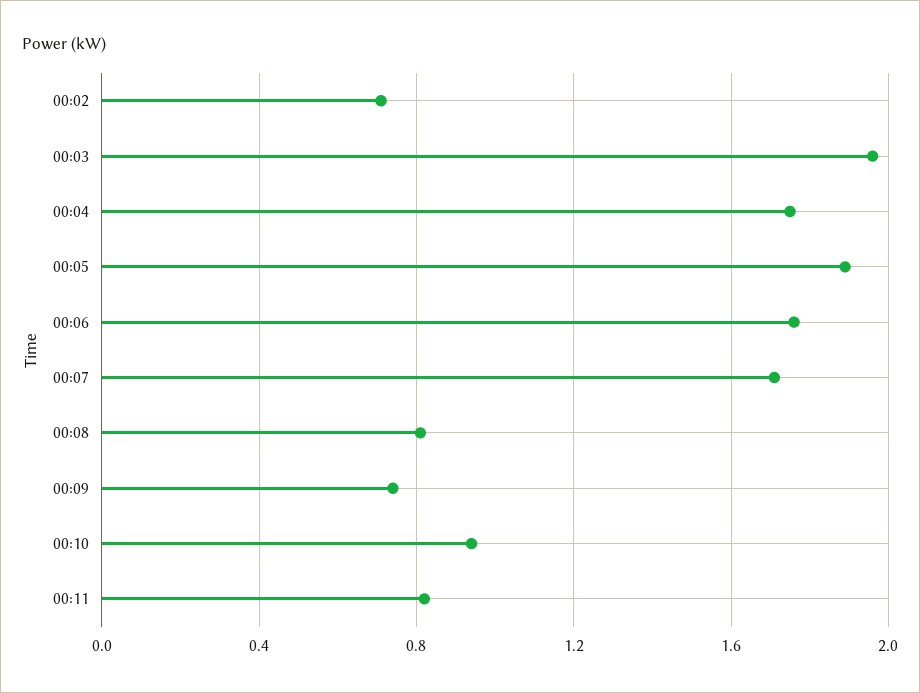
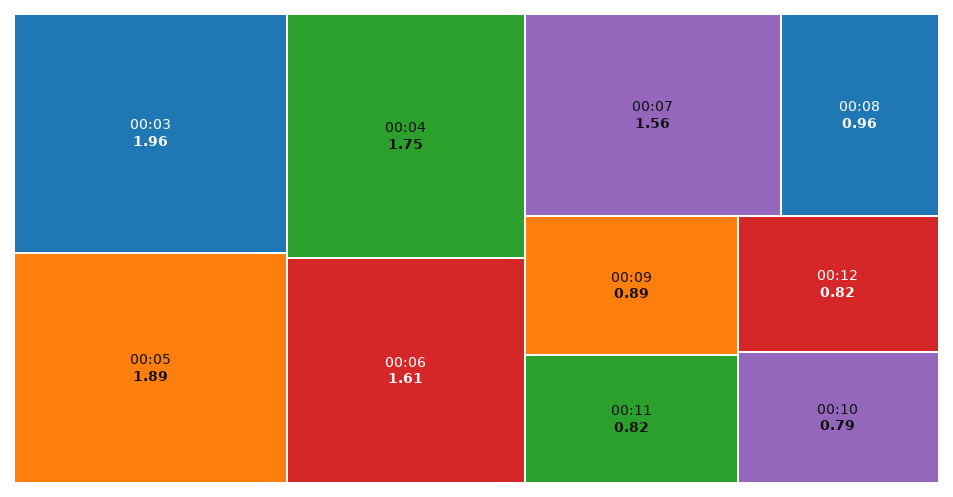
00:02: 0.7 -> none
00:06: 1.75 -> 1.61
00:07: 1.7 -> 1.56
00:08: 0.8 -> 0.96
00:09: 0.75 -> 0.89
00:10: 0.95 -> 0.79
00:12: none -> 0.82

